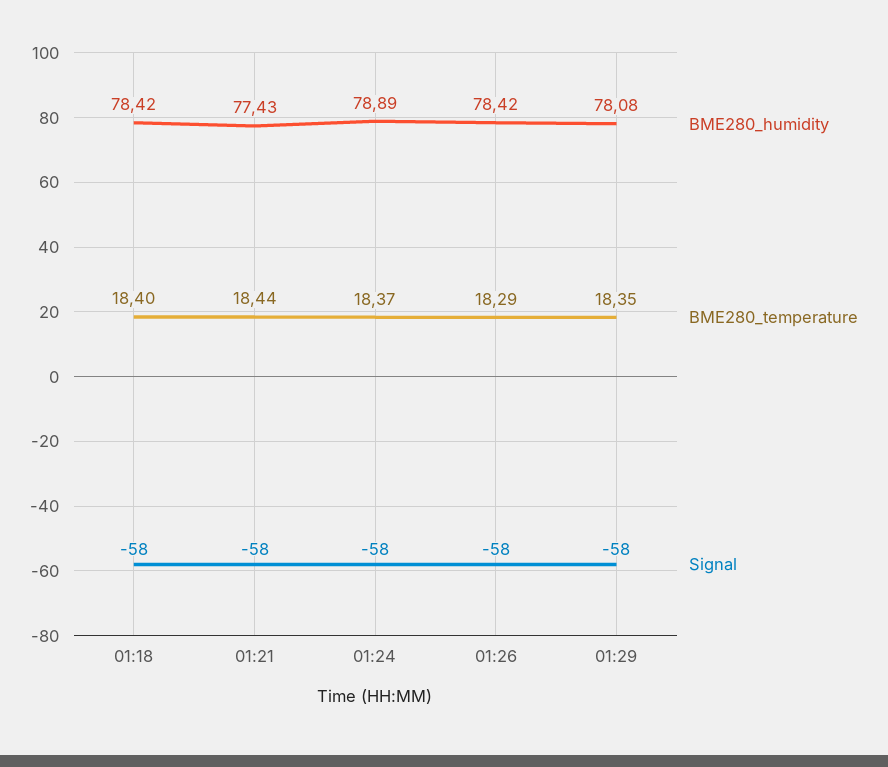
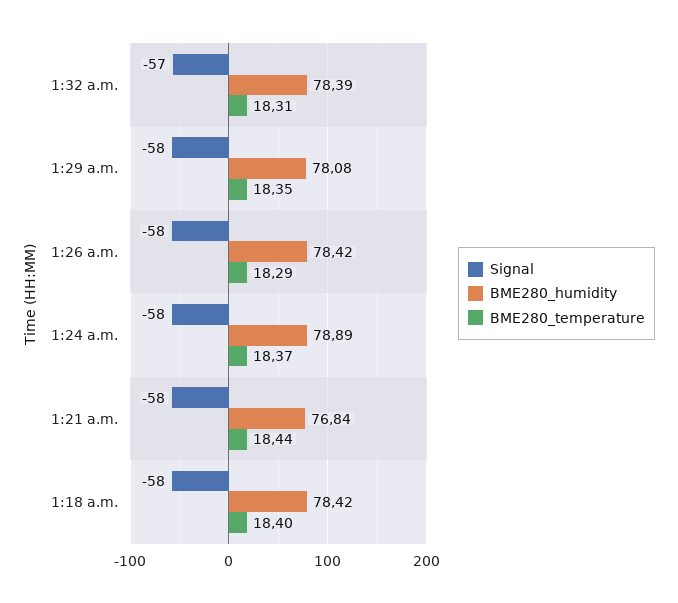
BME280_humidity, 01:21: 77.43 -> 76.84
Signal, 1:32 a.m.: none -> -57
BME280_humidity, 1:32 a.m.: none -> 78.39
BME280_temperature, 1:32 a.m.: none -> 18.31

